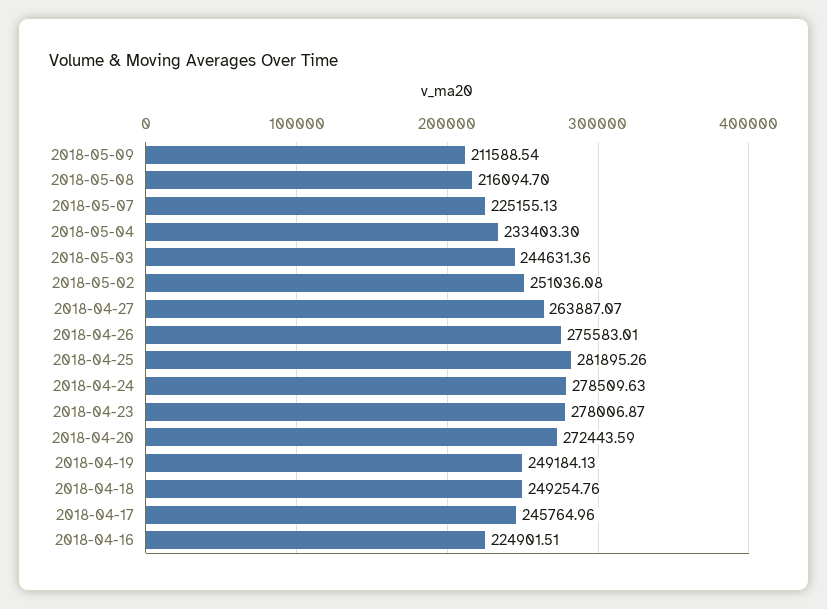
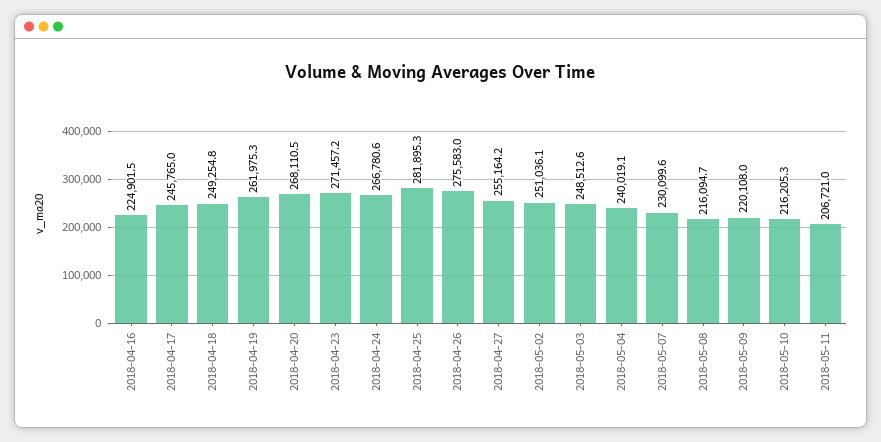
2018-05-09: 211588.54 -> 220108
2018-05-07: 225155.13 -> 230099.6
2018-05-04: 233403.3 -> 240019.1
2018-05-03: 244631.36 -> 248512.6
2018-04-27: 263887.07 -> 255164.2
2018-04-24: 278509.63 -> 266780.6
2018-04-23: 278006.87 -> 271457.2
2018-04-20: 272443.59 -> 268110.5
2018-04-19: 249184.13 -> 261975.3
2018-05-10: none -> 216205.3
2018-05-11: none -> 206721

